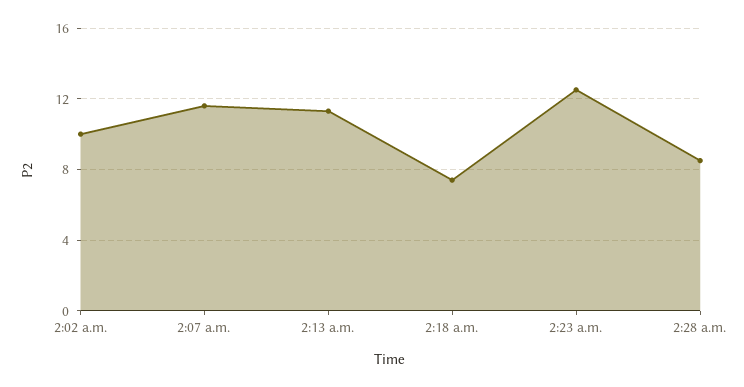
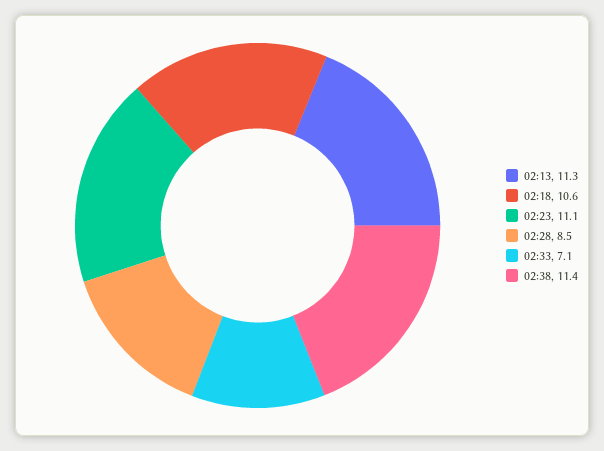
2:02 a.m.: 10 -> none
2:07 a.m.: 11.5 -> none
2:18 a.m.: 7.5 -> 10.6
2:23 a.m.: 12.5 -> 11.1
02:33: none -> 7.1
02:38: none -> 11.4

